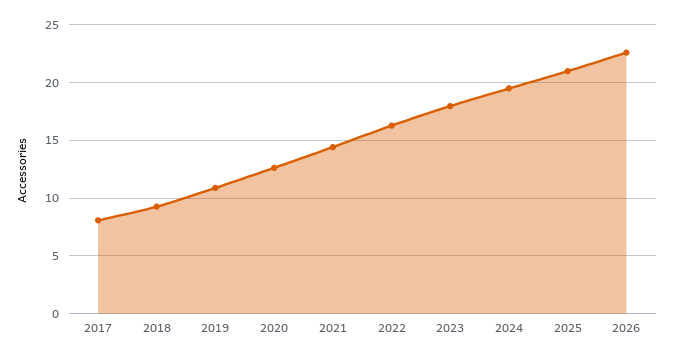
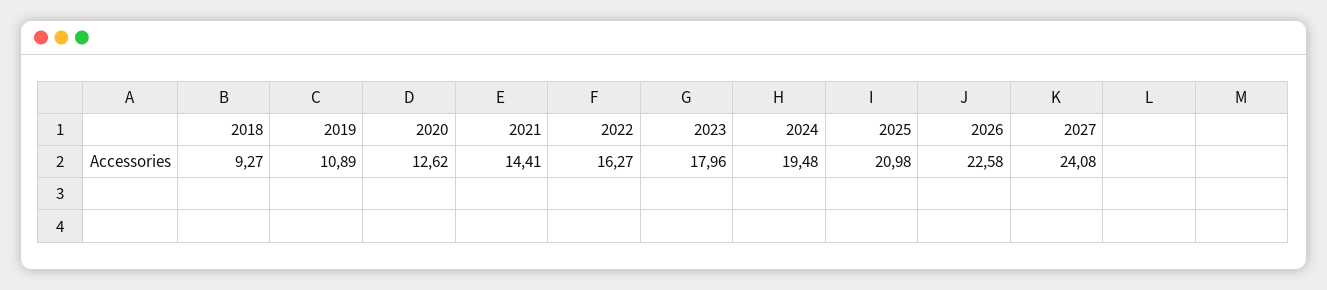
2017: 8 -> none
2027: none -> 24.08

